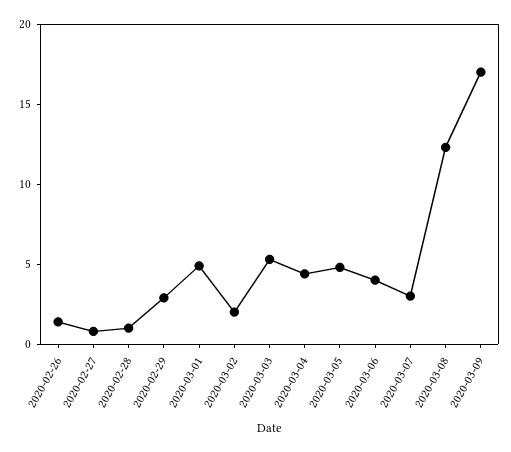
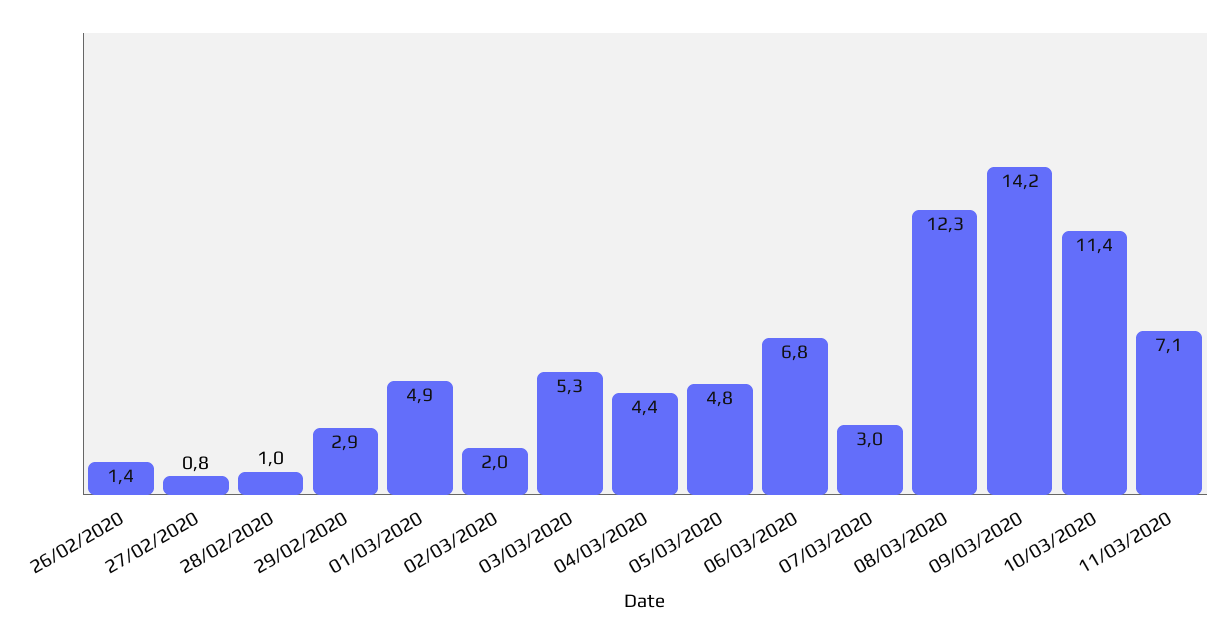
2020-03-06: 4 -> 6.8
2020-03-09: 17 -> 14.2
10/03/2020: none -> 11.4
11/03/2020: none -> 7.1

